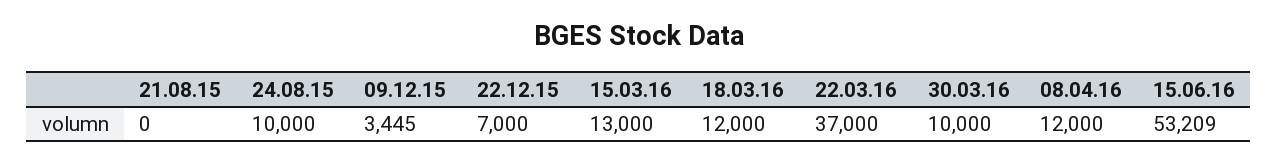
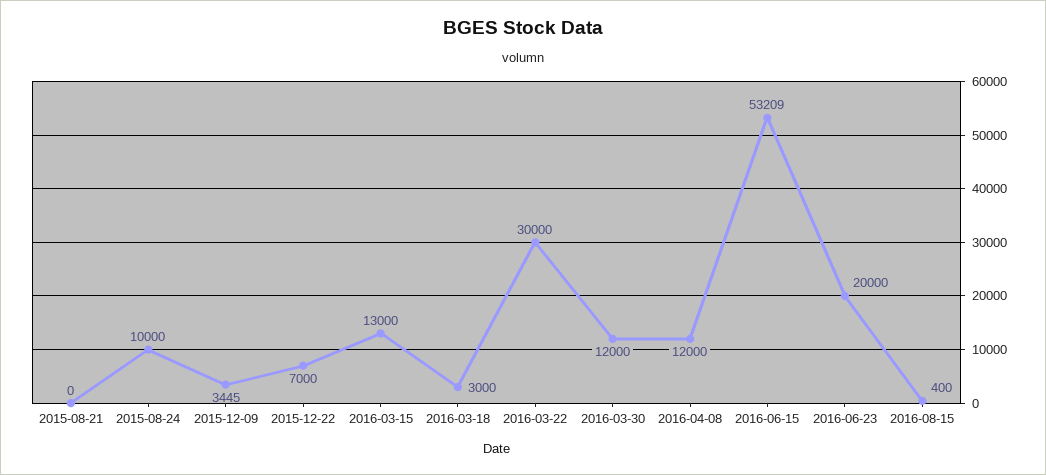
18.03.16: 12000 -> 3000
22.03.16: 37000 -> 30000
30.03.16: 10000 -> 12000
2016-06-23: none -> 20000
2016-08-15: none -> 400

